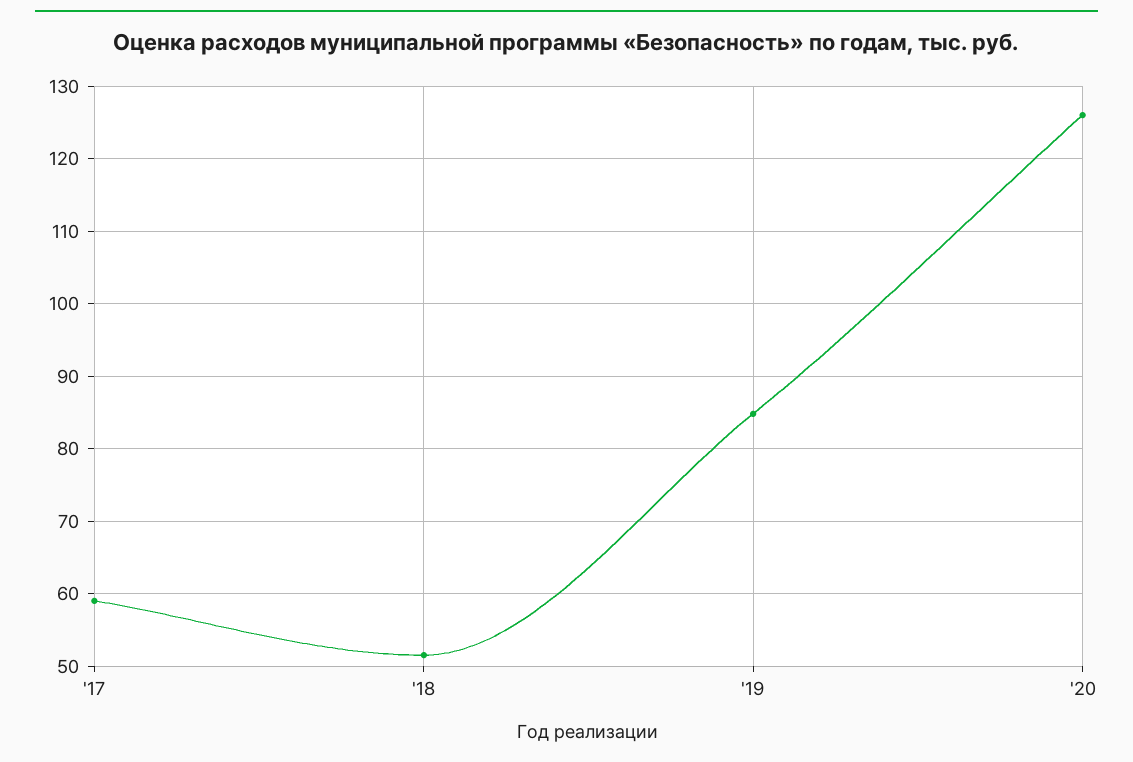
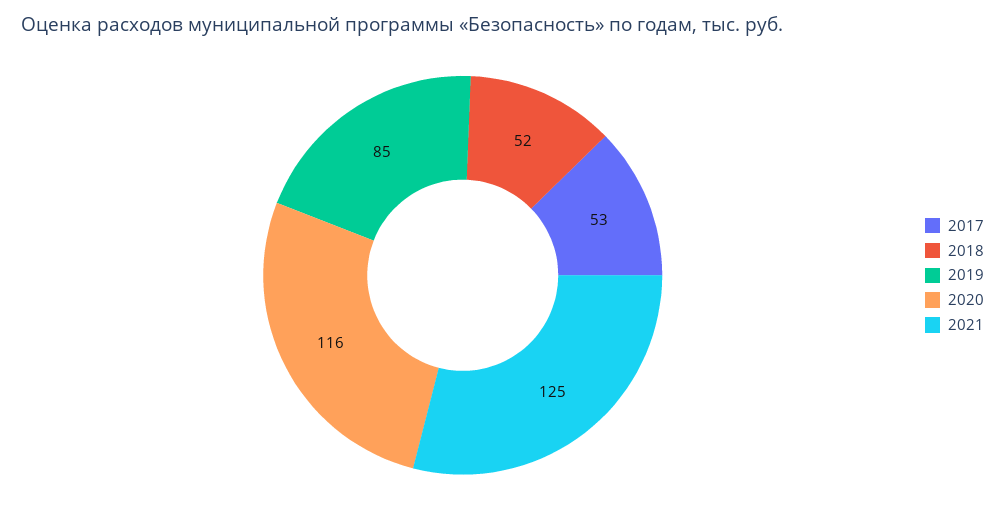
'17: 59 -> 53
'20: 126 -> 116
2021: none -> 125

